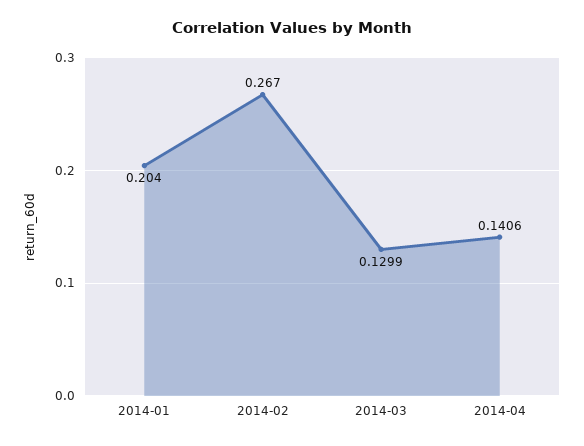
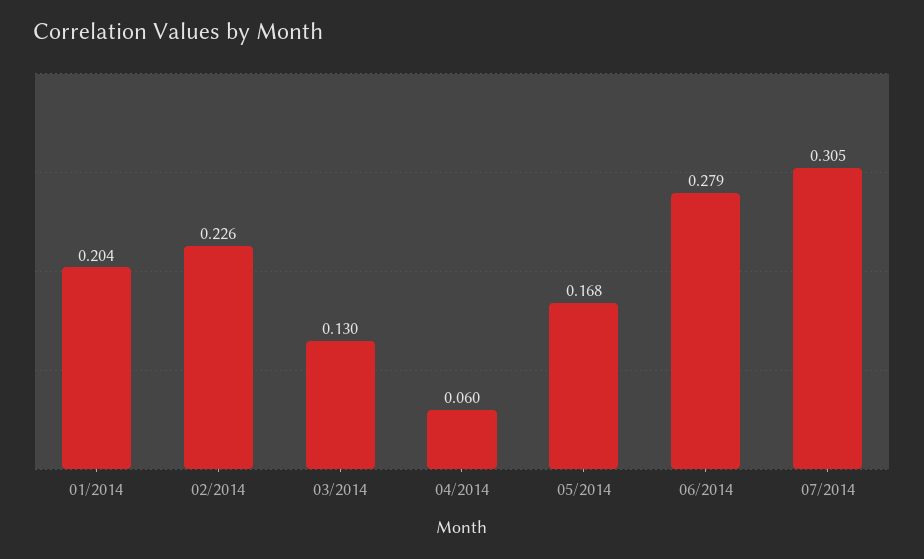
2014-02: 0.267 -> 0.226
2014-04: 0.1406 -> 0.06
05/2014: none -> 0.168
06/2014: none -> 0.279
07/2014: none -> 0.305

